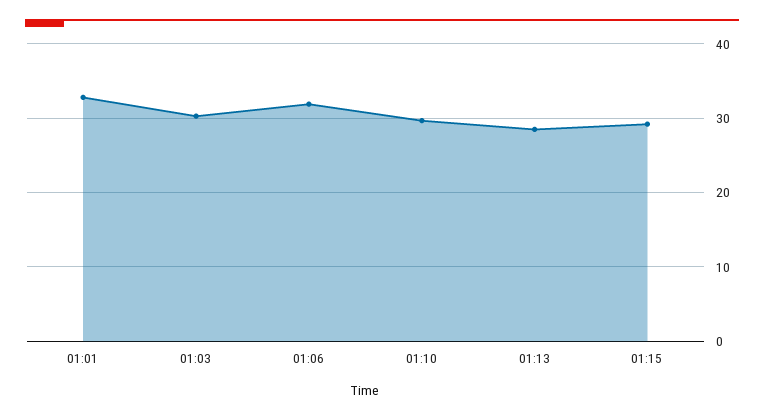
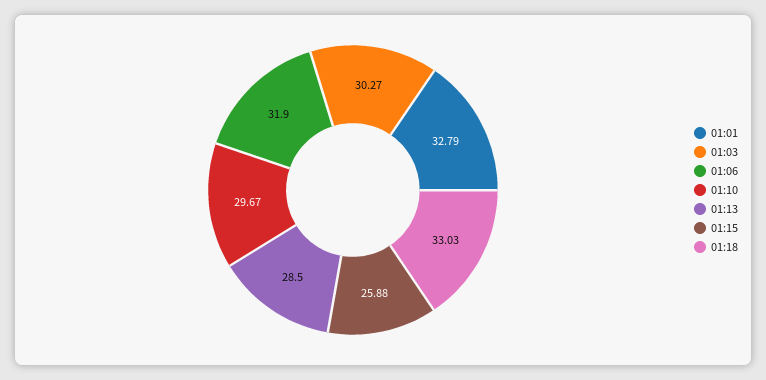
01:15: 29 -> 25.88
01:18: none -> 33.03

